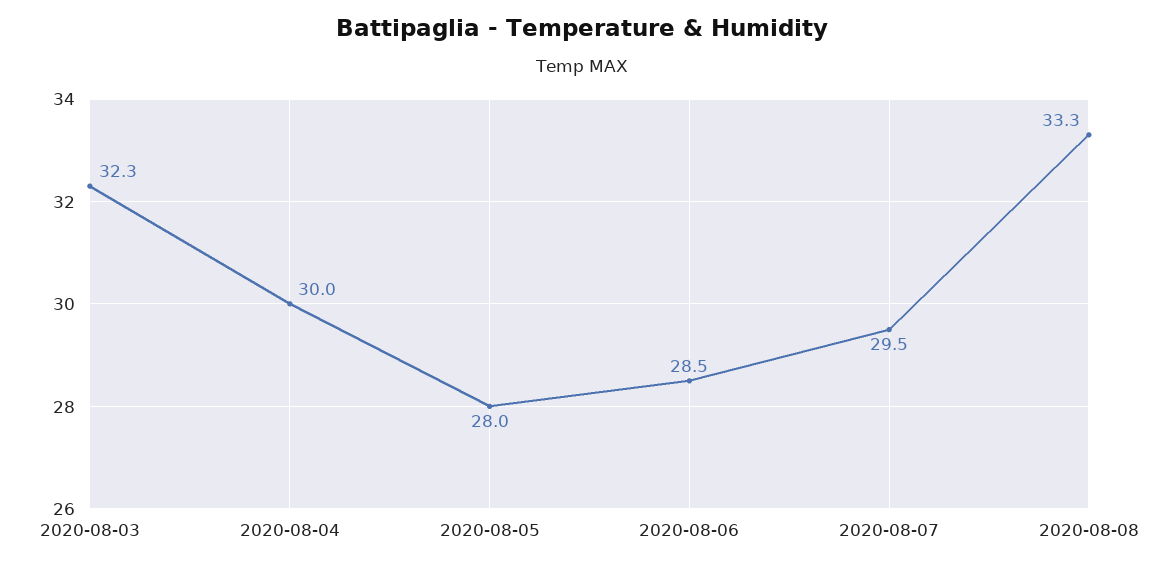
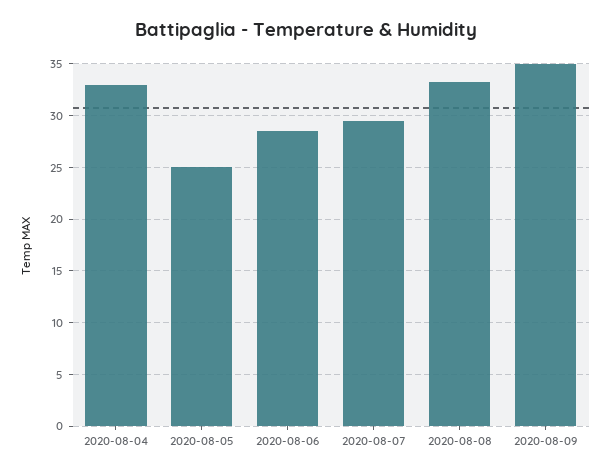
2020-08-03: 32.3 -> none
2020-08-04: 30 -> 33
2020-08-05: 28 -> 25
2020-08-09: none -> 35

